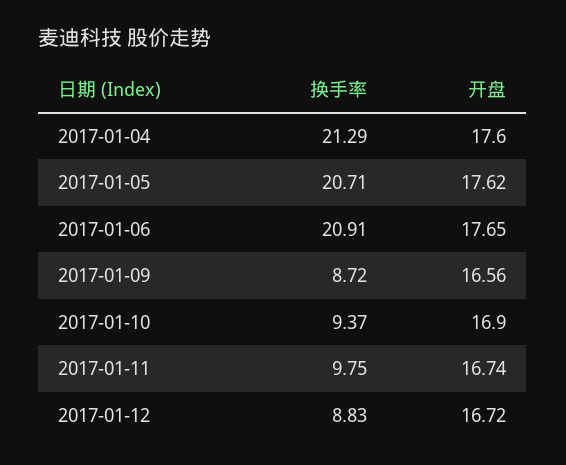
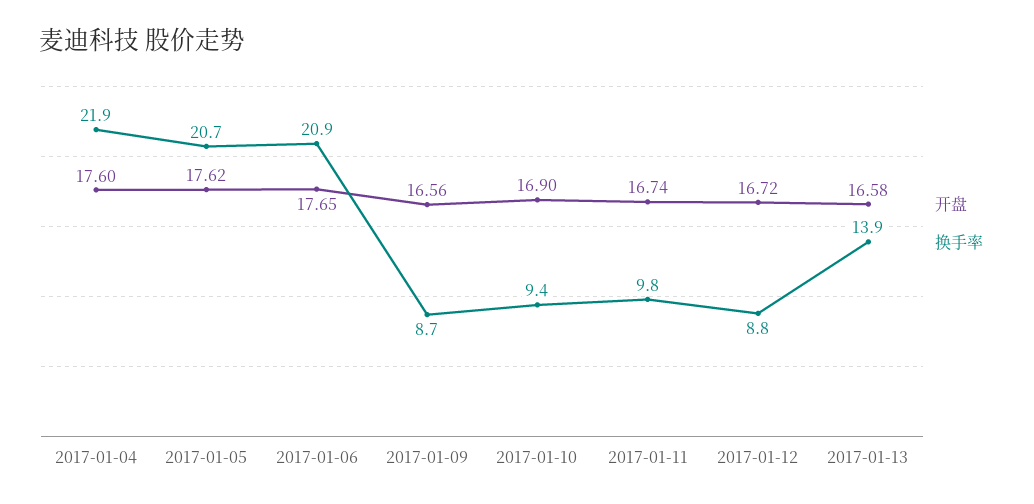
换手率, 2017-01-04: 21.29 -> 21.9
开盘, 2017-01-13: none -> 16.58
换手率, 2017-01-13: none -> 13.9

